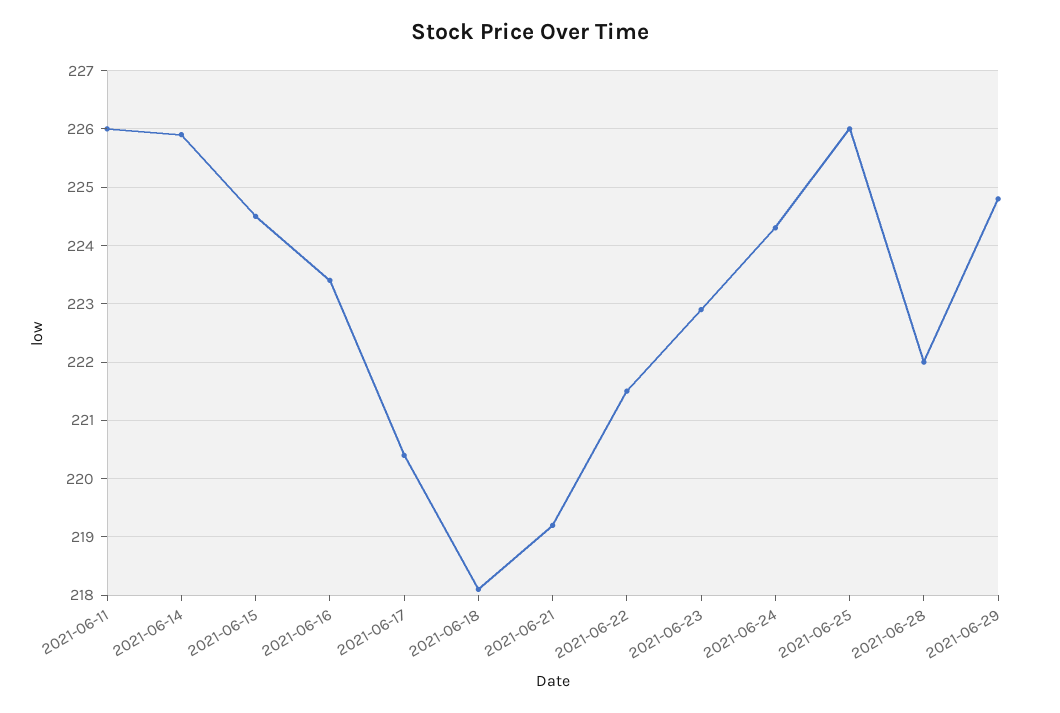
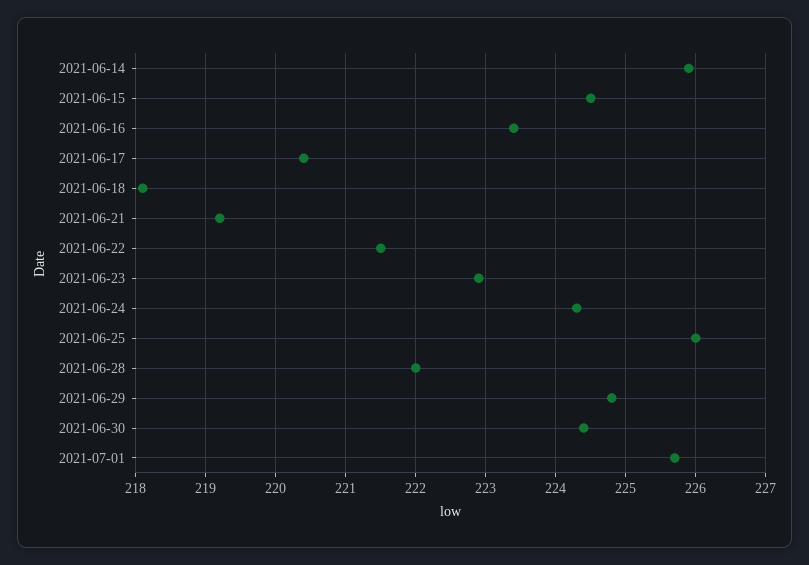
2021-06-11: 226 -> none
2021-06-30: none -> 224.4
2021-07-01: none -> 225.7

